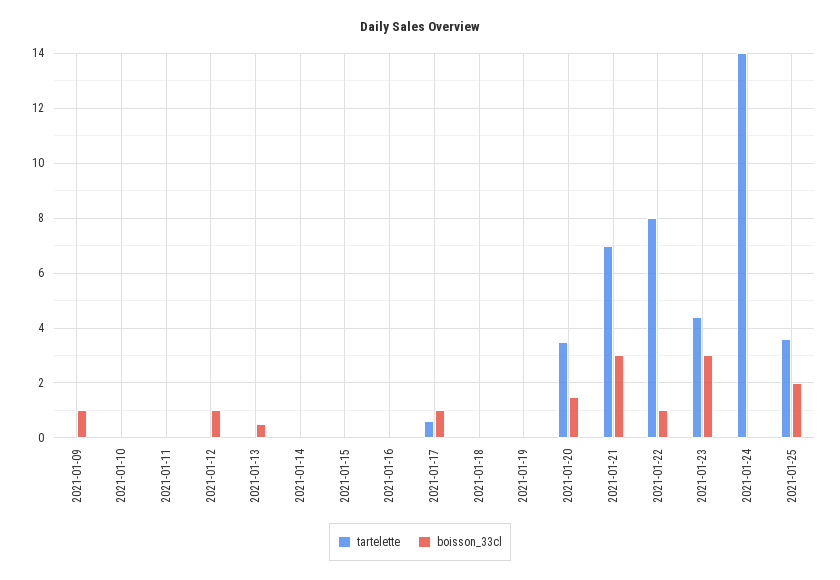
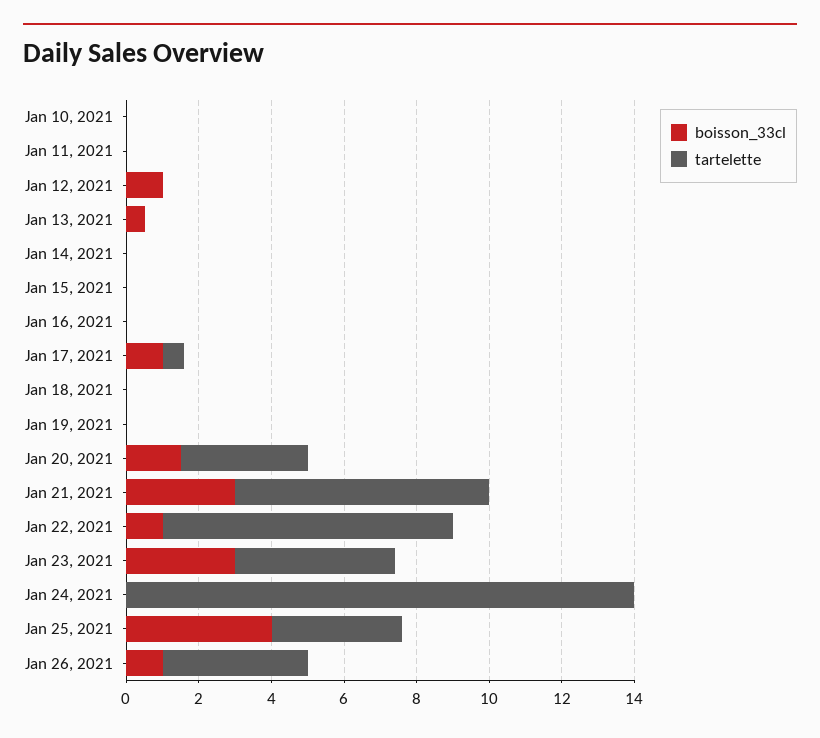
tartelette, 2021-01-09: 0 -> none
boisson_33cl, 2021-01-09: 1 -> none
boisson_33cl, 2021-01-25: 2 -> 4
boisson_33cl, Jan 26, 2021: none -> 1
tartelette, Jan 26, 2021: none -> 4

